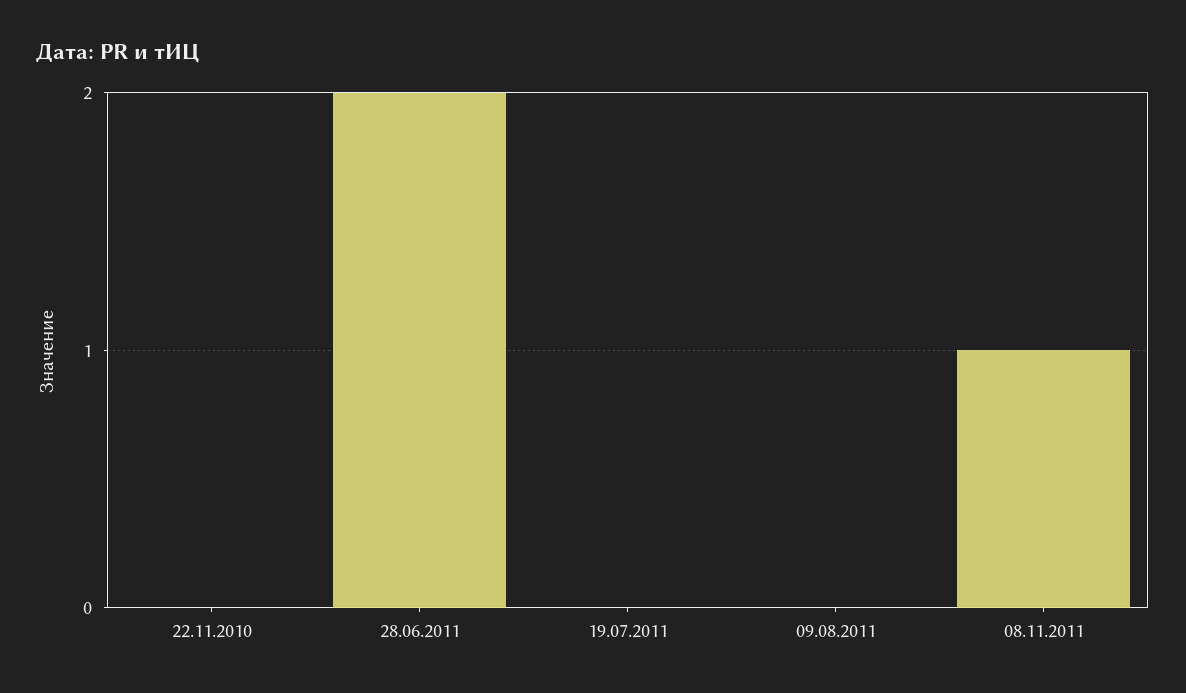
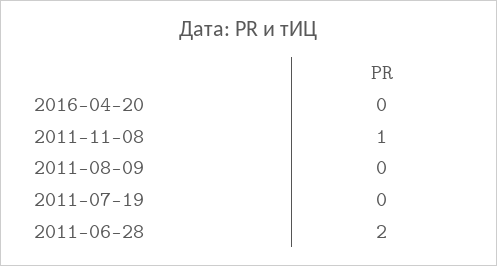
22.11.2010: 0 -> none
2016-04-20: none -> 0

